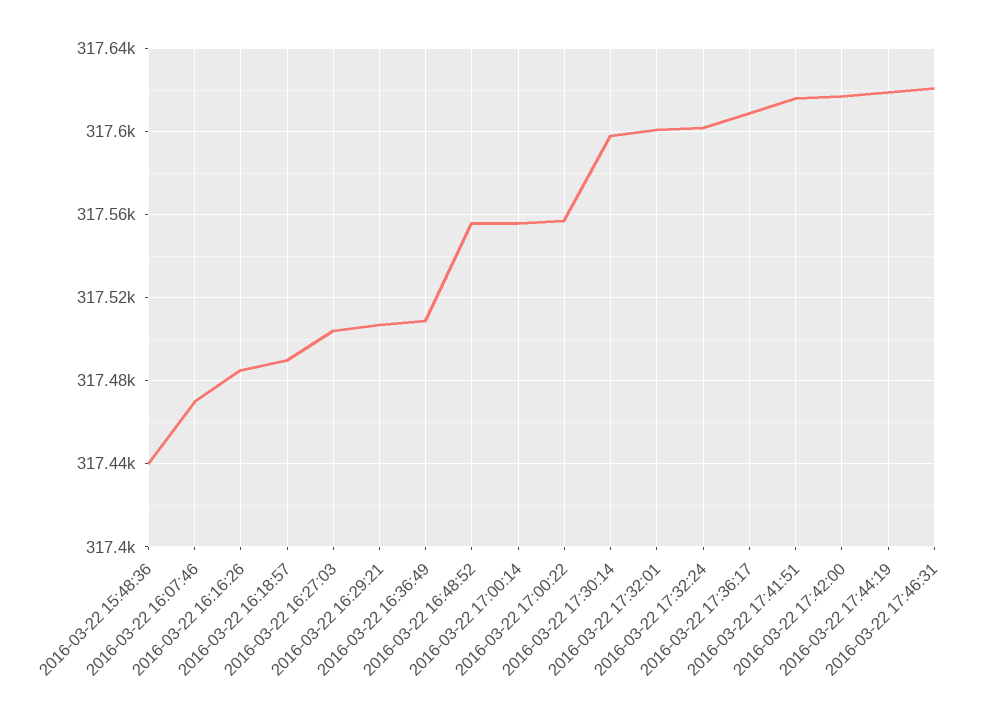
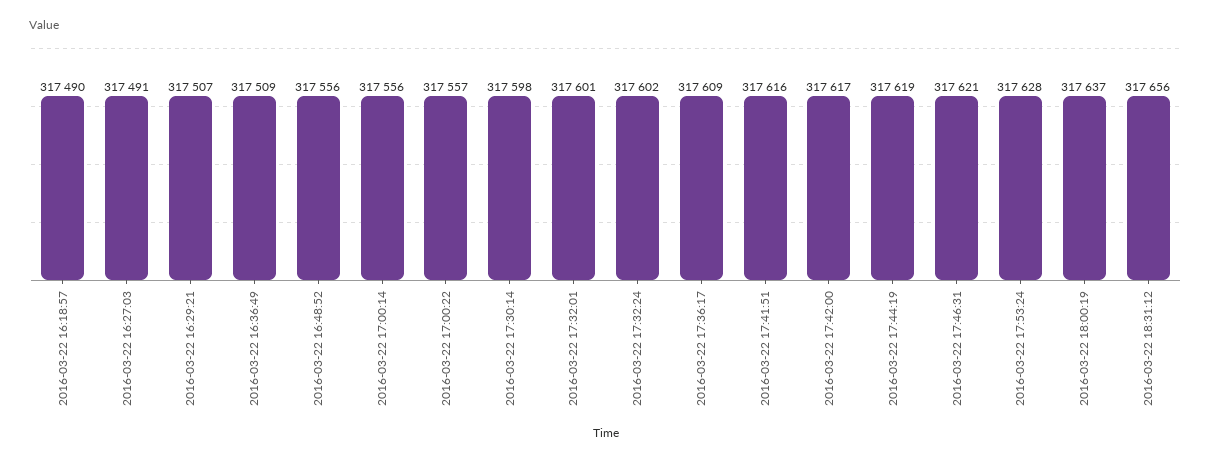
2016-03-22 15:48:36: 317440 -> none
2016-03-22 16:07:46: 317470 -> none
2016-03-22 16:16:26: 317485 -> none
2016-03-22 16:27:03: 317505 -> 317491
2016-03-22 17:53:24: none -> 317628
2016-03-22 18:00:19: none -> 317637
2016-03-22 18:31:12: none -> 317656

